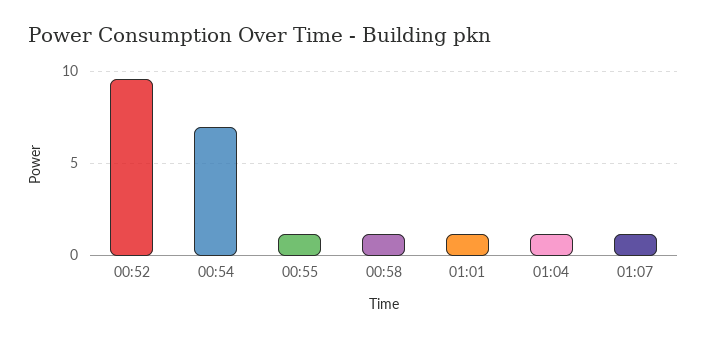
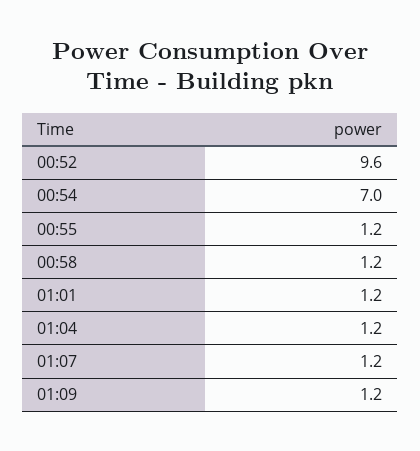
01:09: none -> 1.2

